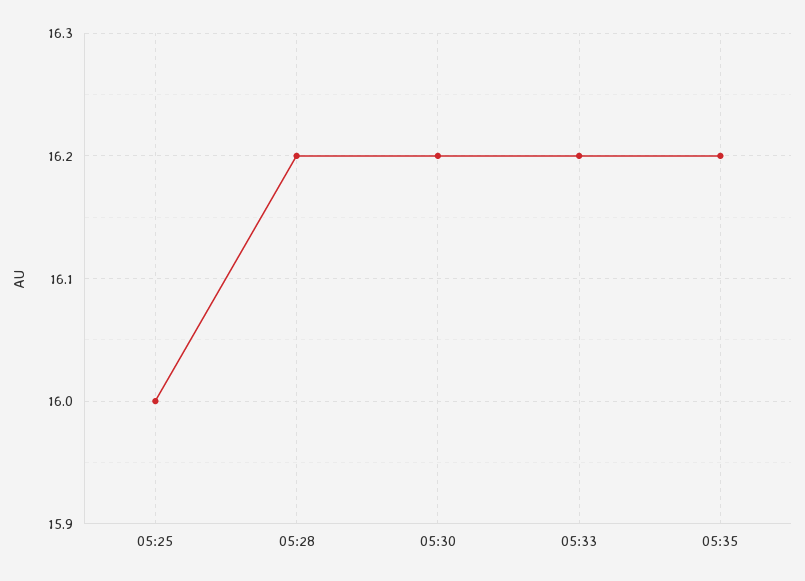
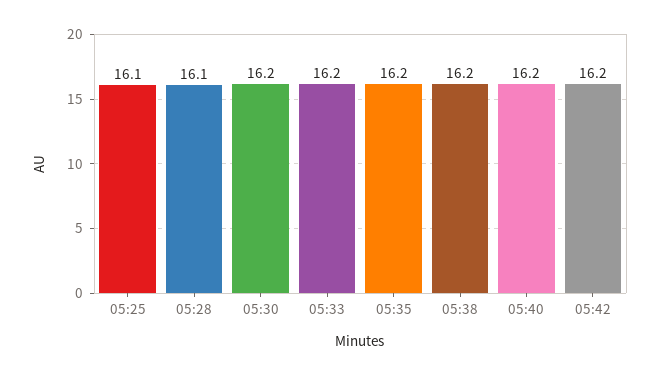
05:25: 16 -> 16.1
05:28: 16.2 -> 16.1
05:38: none -> 16.2
05:40: none -> 16.2
05:42: none -> 16.2

